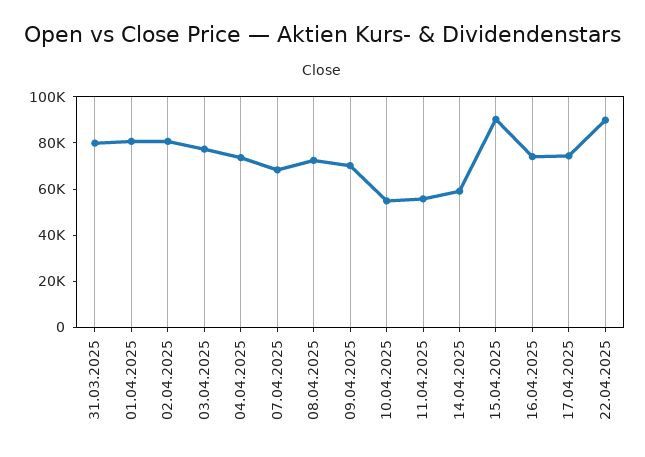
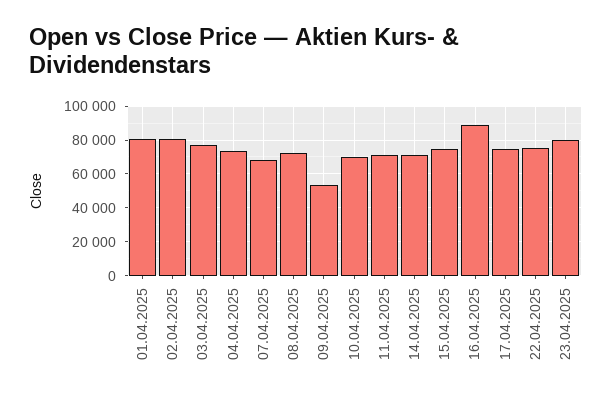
31.03.2025: 80000 -> none
09.04.2025: 70000 -> 55000
10.04.2025: 55000 -> 70000
11.04.2025: 55000 -> 70000
14.04.2025: 60000 -> 70000
15.04.2025: 90000 -> 75000
16.04.2025: 75000 -> 90000
22.04.2025: 90000 -> 75000
23.04.2025: none -> 80000

